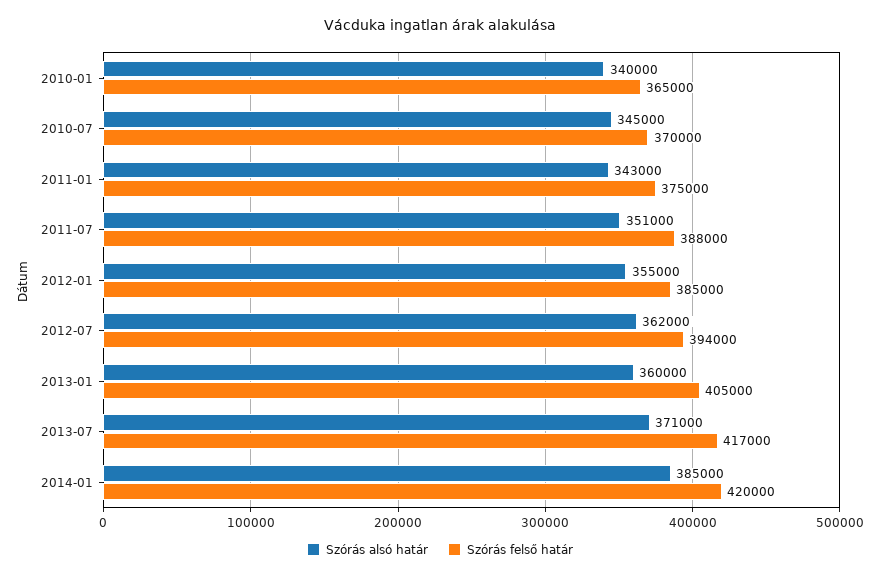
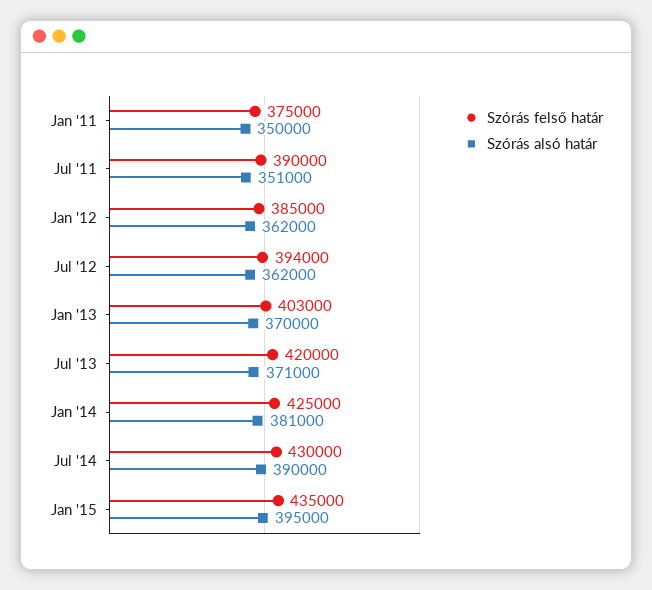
Szórás alsó határ, 2010-01: 340000 -> none
Szórás felső határ, 2010-01: 365000 -> none
Szórás alsó határ, 2010-07: 345000 -> none
Szórás felső határ, 2010-07: 370000 -> none
Szórás alsó határ, 2011-01: 343000 -> 350000
Szórás felső határ, 2011-07: 388000 -> 390000
Szórás alsó határ, 2012-01: 355000 -> 362000
Szórás alsó határ, 2013-01: 360000 -> 370000
Szórás felső határ, 2013-01: 405000 -> 403000
Szórás felső határ, 2013-07: 417000 -> 420000
Szórás alsó határ, 2014-01: 385000 -> 381000
Szórás felső határ, 2014-01: 420000 -> 425000
Szórás felső határ, Jul '14: none -> 430000
Szórás alsó határ, Jul '14: none -> 390000
Szórás felső határ, Jan '15: none -> 435000
Szórás alsó határ, Jan '15: none -> 395000

